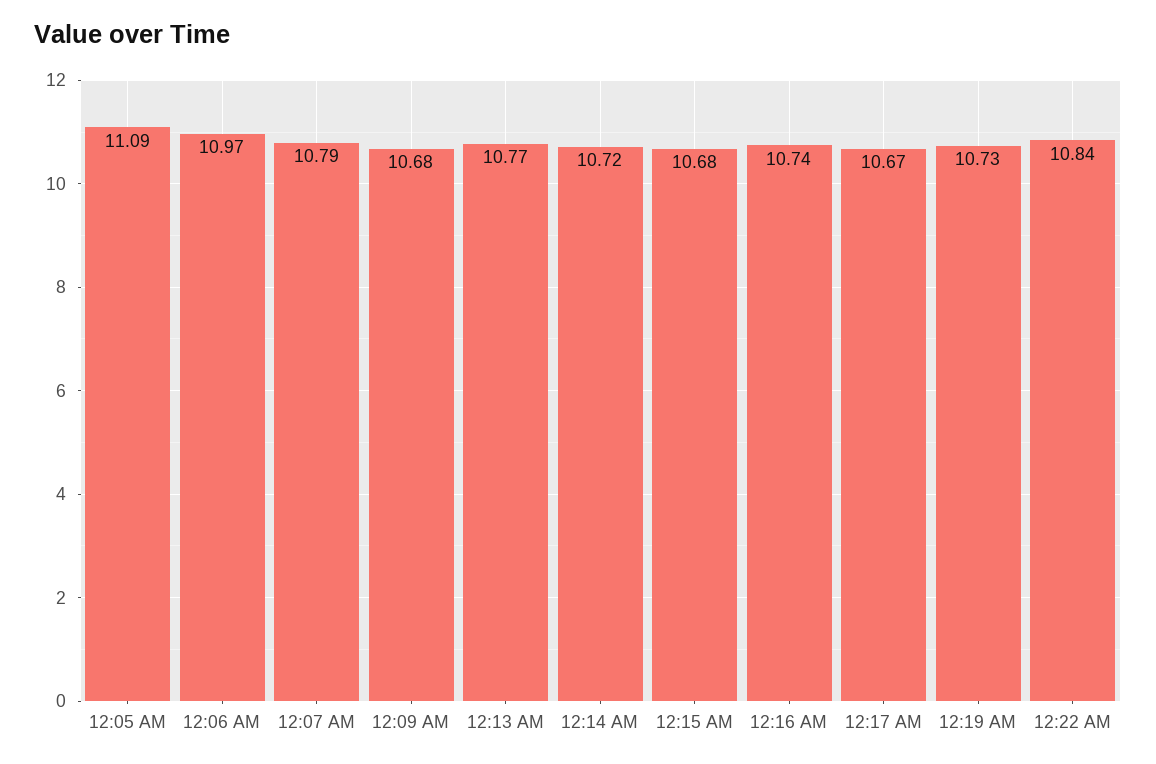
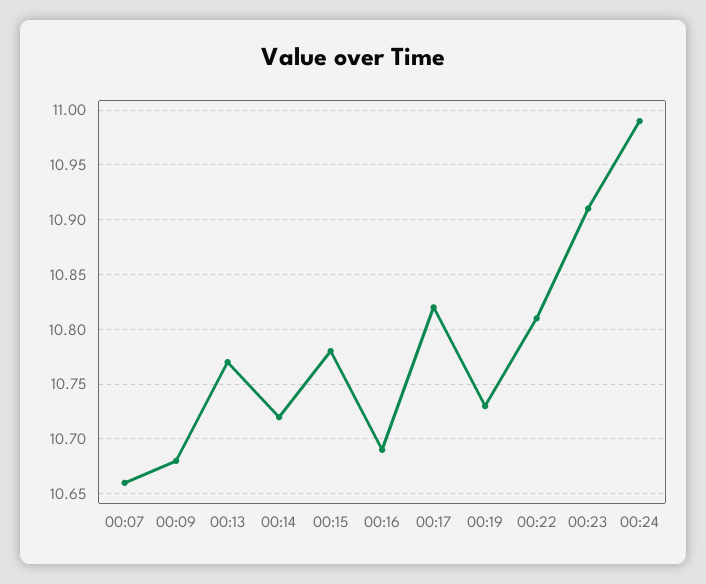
12:05 AM: 11.09 -> none
12:06 AM: 10.97 -> none
12:07 AM: 10.79 -> 10.66
12:15 AM: 10.68 -> 10.78
12:16 AM: 10.74 -> 10.69
12:17 AM: 10.67 -> 10.82
12:22 AM: 10.84 -> 10.81
00:23: none -> 10.91
00:24: none -> 10.99

